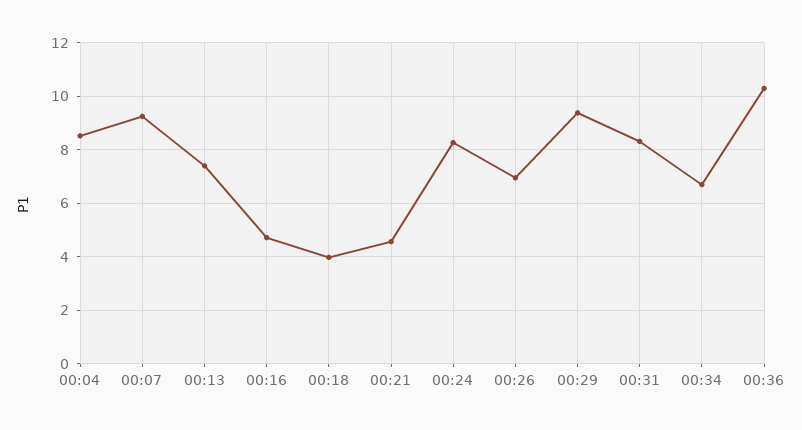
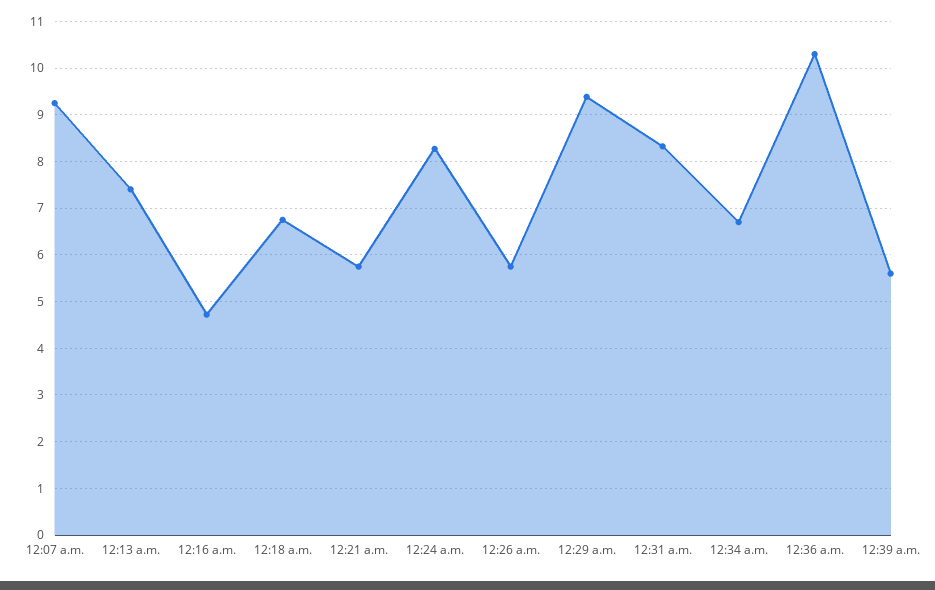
00:04: 8.5 -> none
00:18: 4 -> 6.8
00:21: 4.5 -> 5.8
00:26: 7 -> 5.8
12:39 a.m.: none -> 5.6

